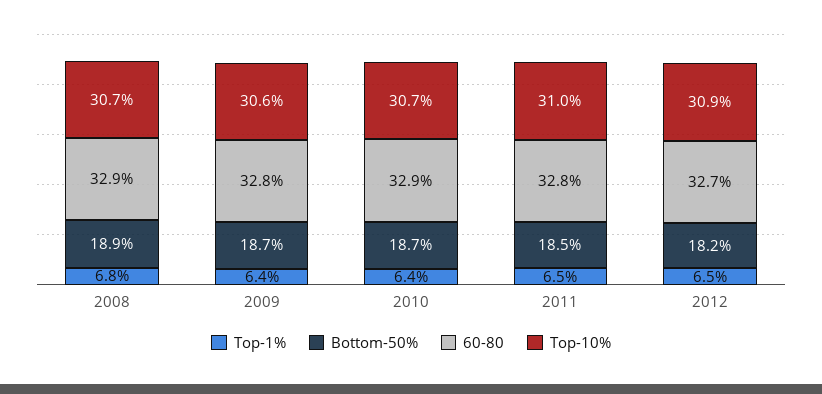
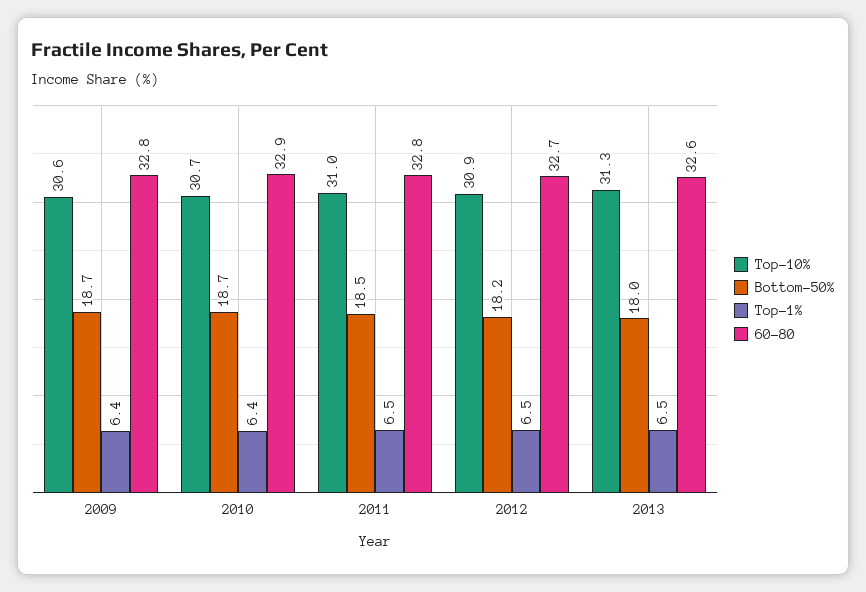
Top-1%, 2008: 6.8 -> none
Bottom-50%, 2008: 18.9 -> none
60-80, 2008: 32.9 -> none
Top-10%, 2008: 30.7 -> none
Top-10%, 2013: none -> 31.3
Bottom-50%, 2013: none -> 18
Top-1%, 2013: none -> 6.5
60-80, 2013: none -> 32.6

